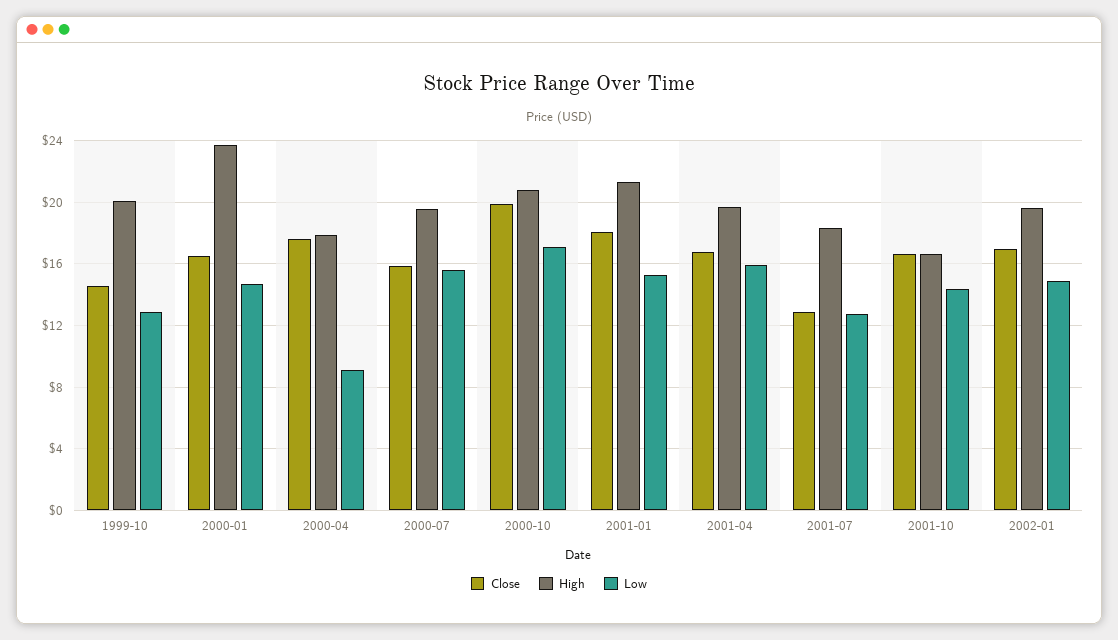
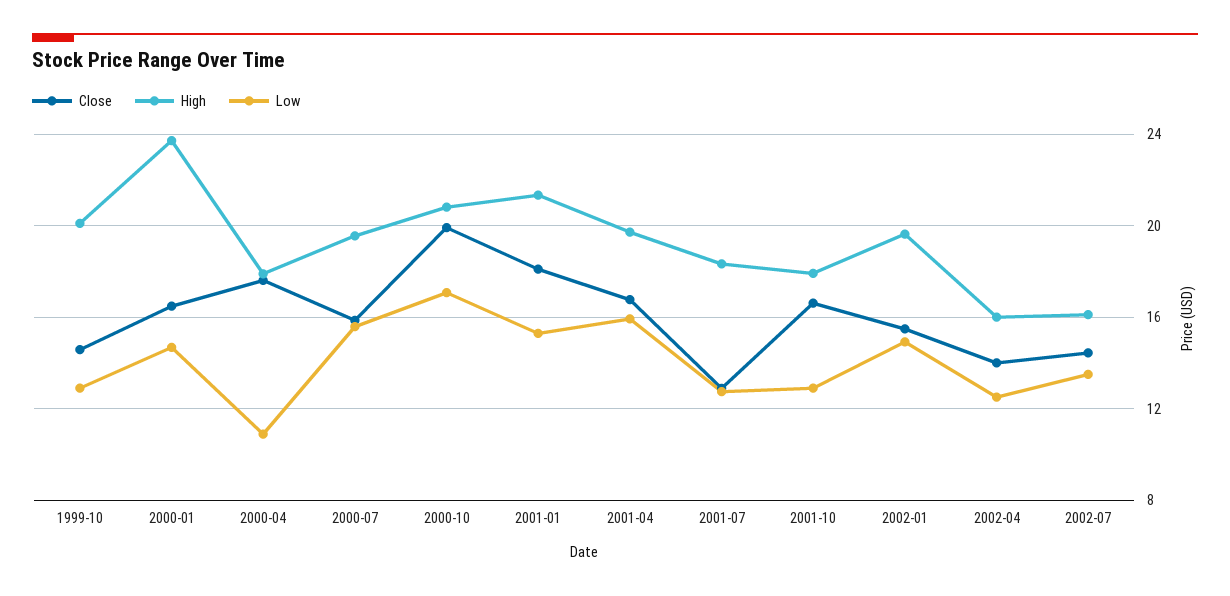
Low, 2000-04: 9 -> 11
High, 2001-10: 16.5 -> 18
Low, 2001-10: 14.5 -> 13
Close, 2002-01: 17 -> 15.5
Close, 2002-04: none -> 14
High, 2002-04: none -> 16
Low, 2002-04: none -> 12.5
Close, 2002-07: none -> 14.5
High, 2002-07: none -> 16
Low, 2002-07: none -> 13.5

